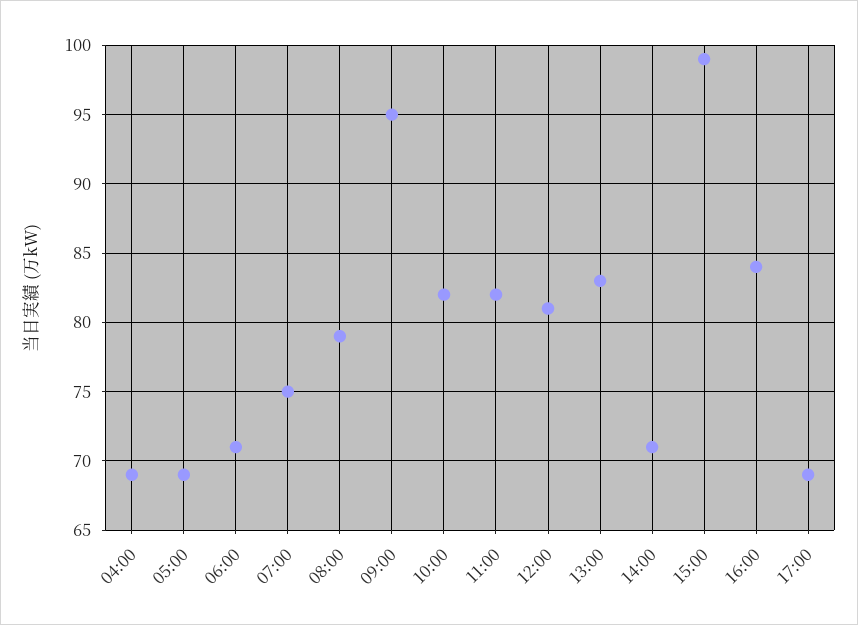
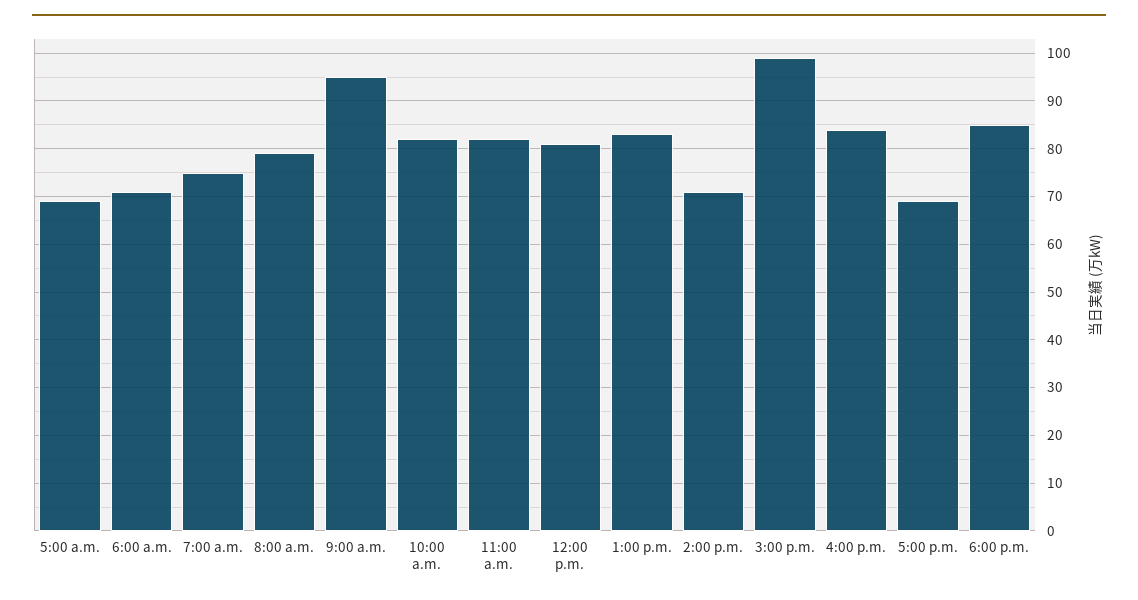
04:00: 69 -> none
6:00 p.m.: none -> 85

